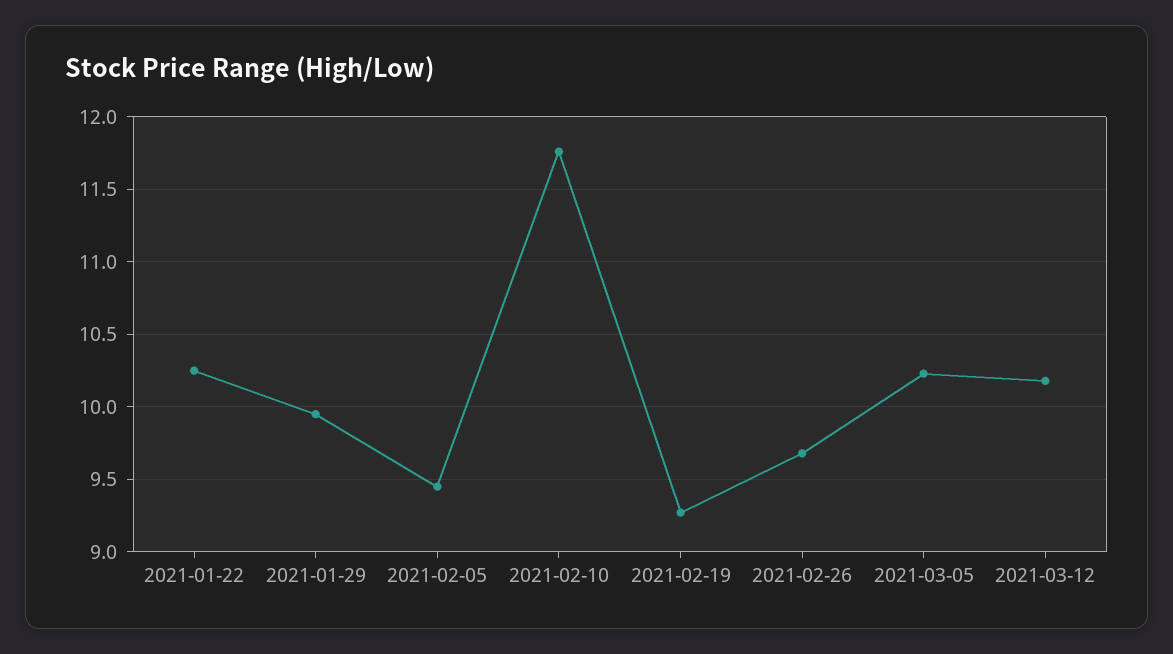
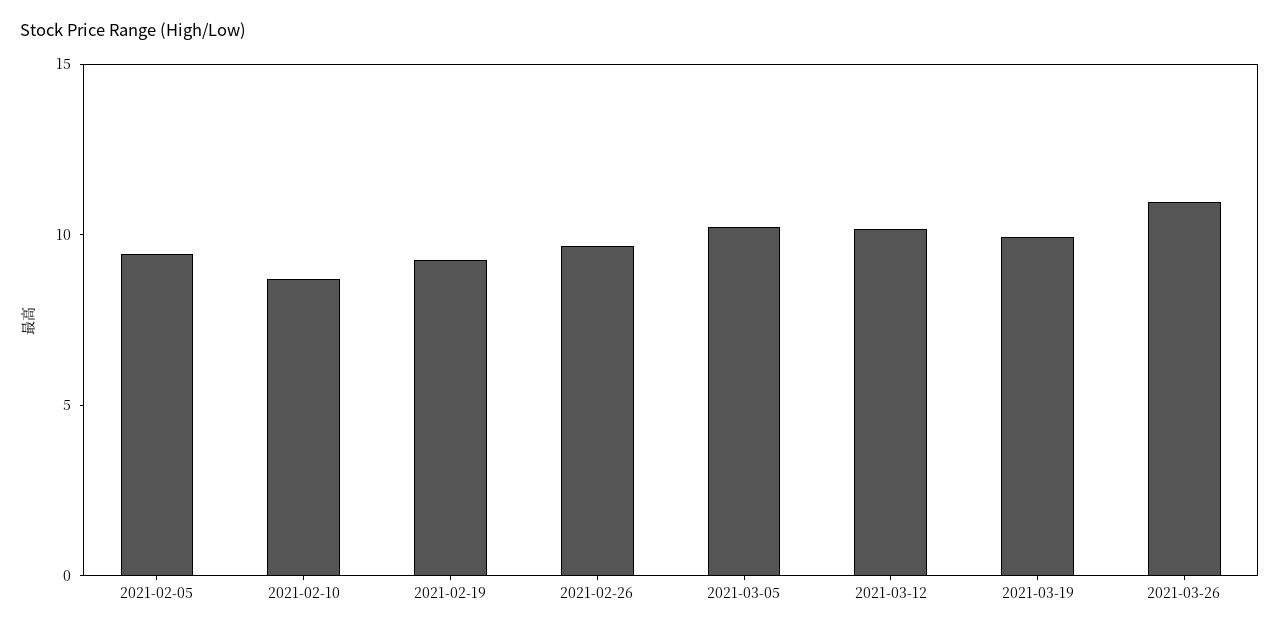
2021-01-22: 10.25 -> none
2021-01-29: 9.95 -> none
2021-02-10: 11.75 -> 9
2021-03-19: none -> 10
2021-03-26: none -> 11

